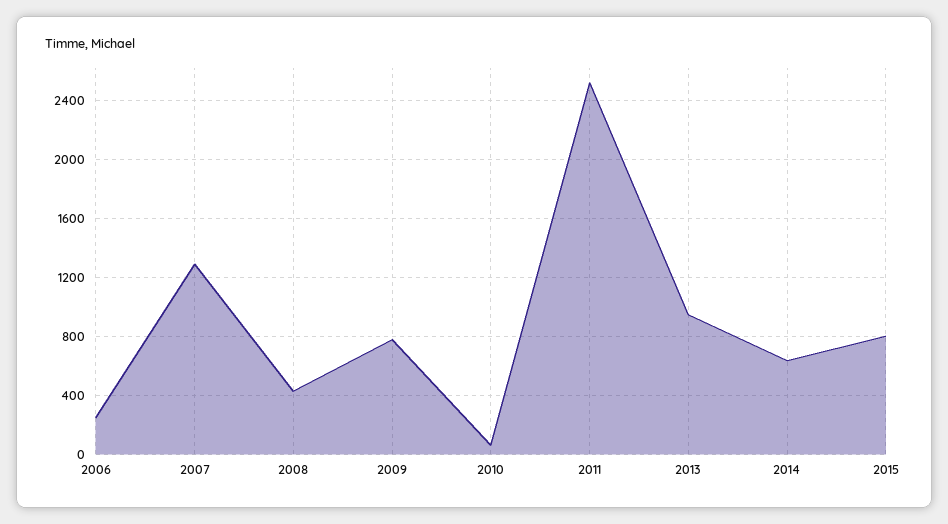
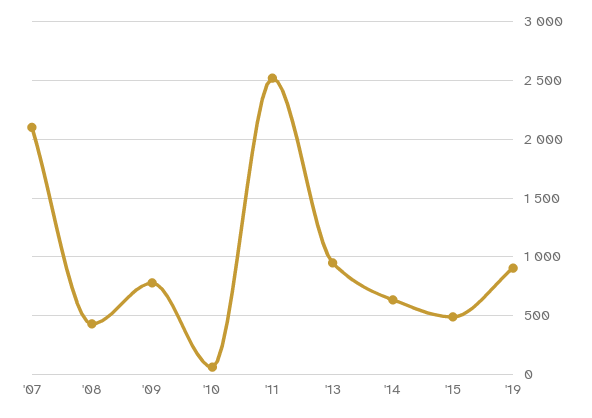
2006: 250 -> none
2007: 1300 -> 2100
2015: 800 -> 500
'19: none -> 900

